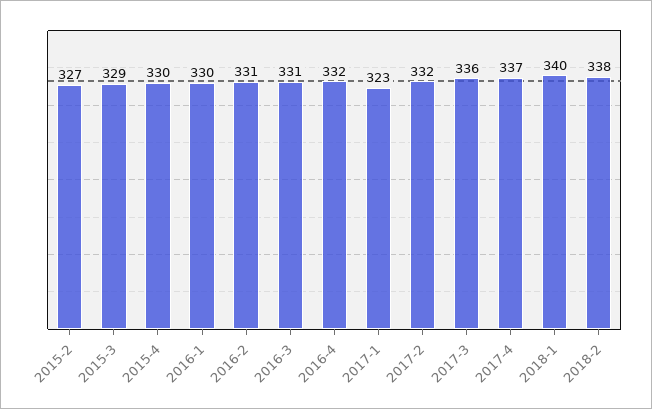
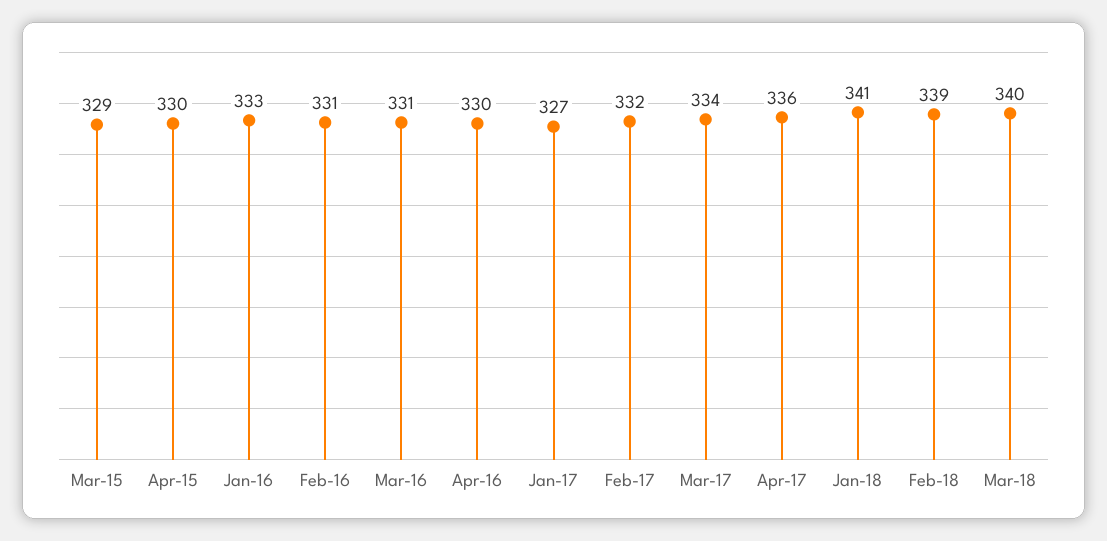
2015-2: 327 -> none
2016-1: 330 -> 333
2016-4: 332 -> 330
2017-1: 323 -> 327
2017-3: 336 -> 334
2017-4: 337 -> 336
2018-1: 340 -> 341
2018-2: 338 -> 339
Mar-18: none -> 340

